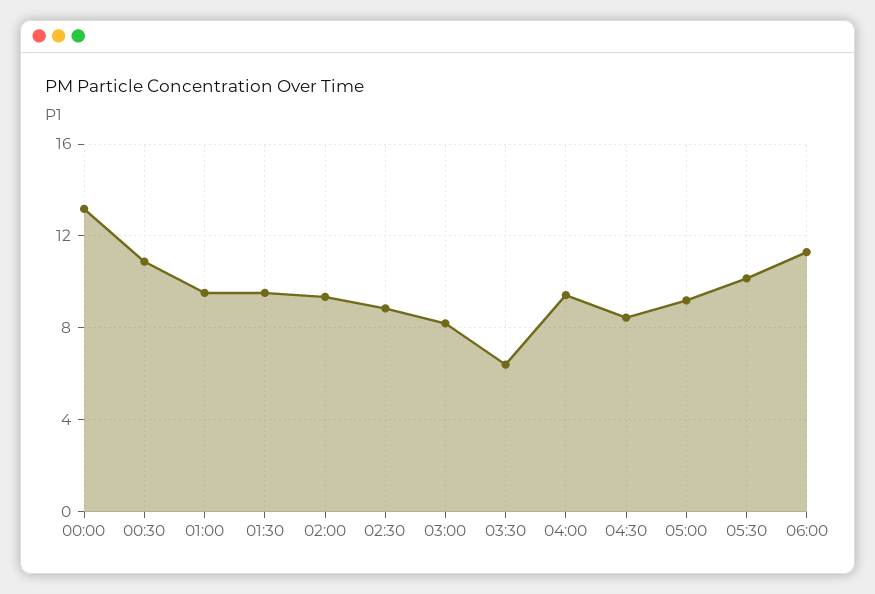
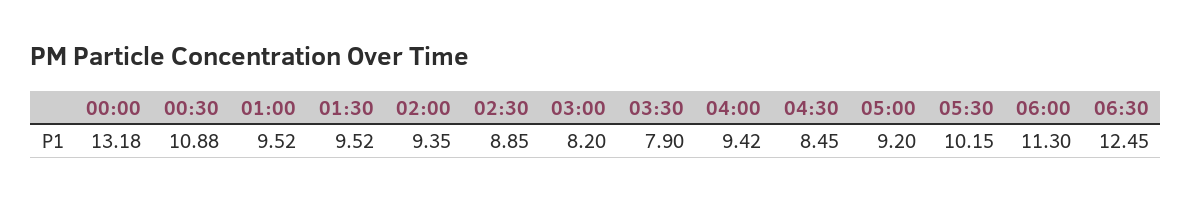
03:30: 6.5 -> 7.9
06:30: none -> 12.45

